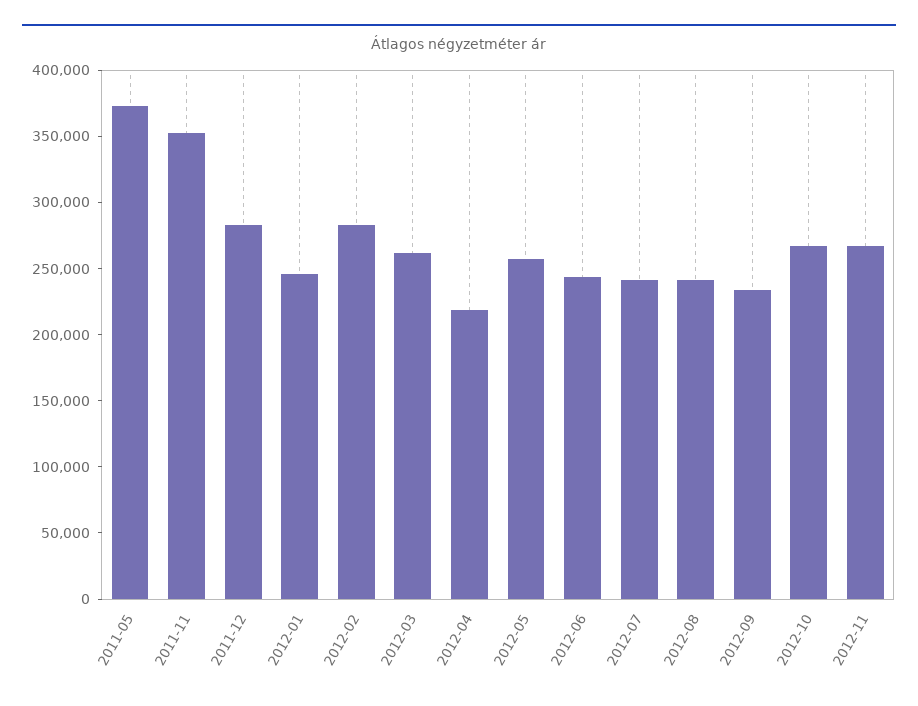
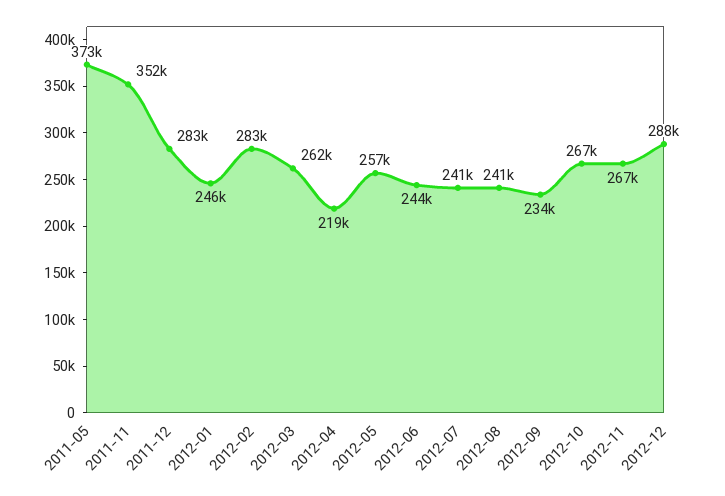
2012-12: none -> 288000

